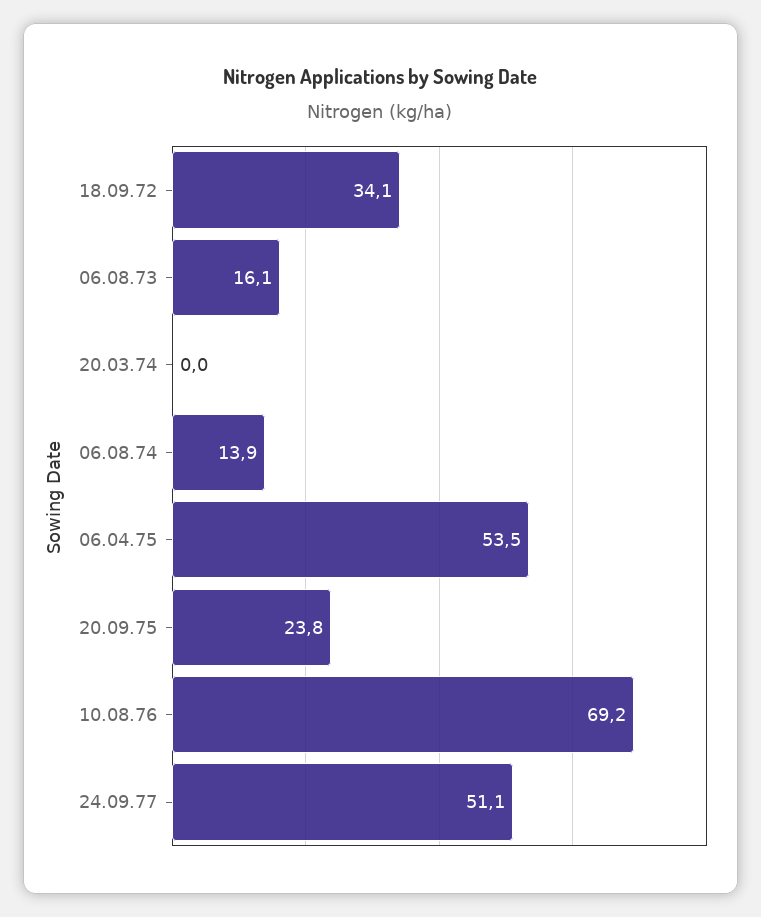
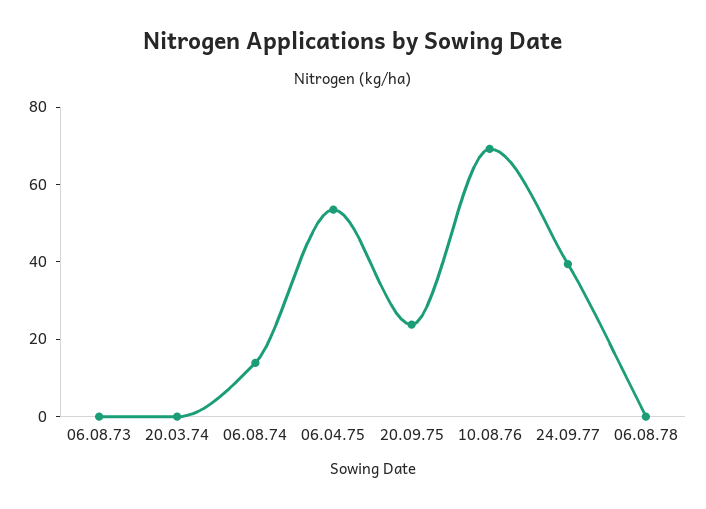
18.09.72: 34.1 -> none
06.08.73: 16.1 -> 0
24.09.77: 51.1 -> 40
06.08.78: none -> 0

